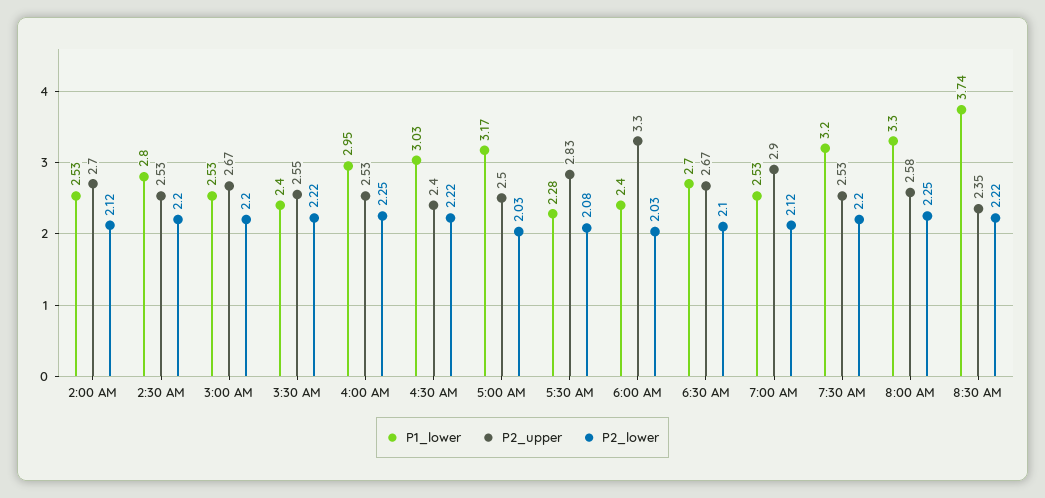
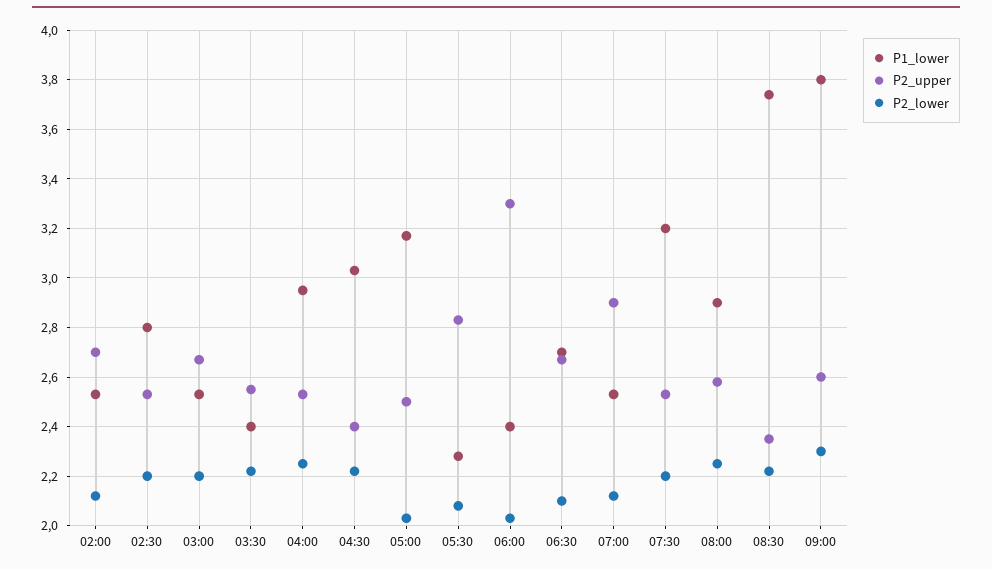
P1_lower, 8:00 AM: 3.3 -> 2.9
P1_lower, 09:00: none -> 3.8
P2_upper, 09:00: none -> 2.6
P2_lower, 09:00: none -> 2.3

